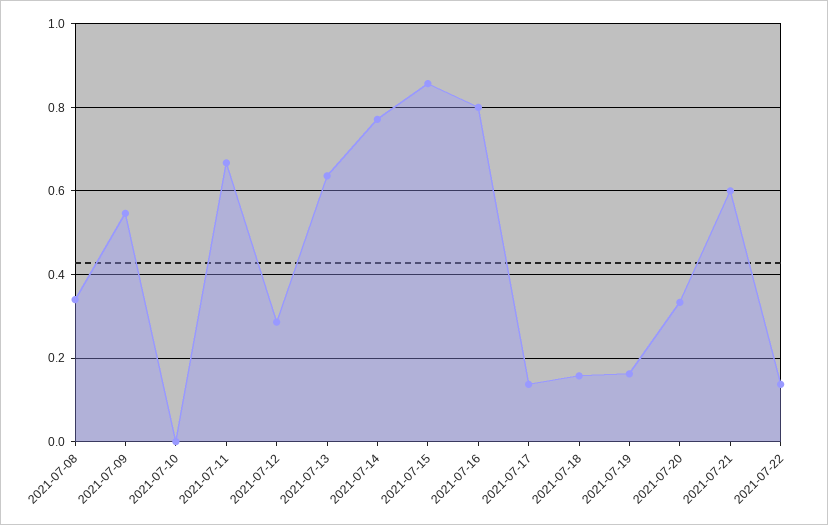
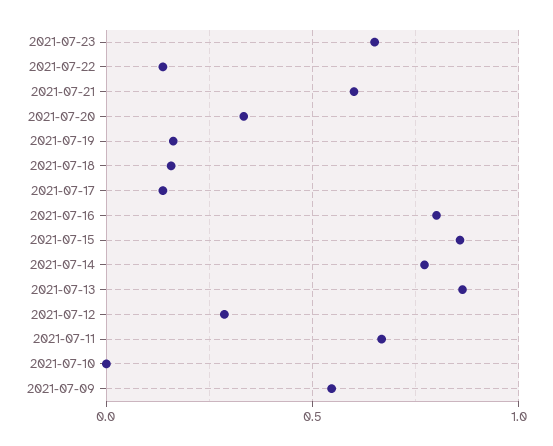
2021-07-08: 0.34 -> none
2021-07-13: 0.64 -> 0.85
2021-07-23: none -> 0.65

